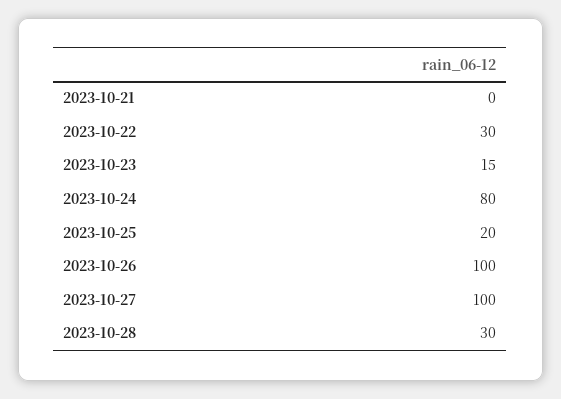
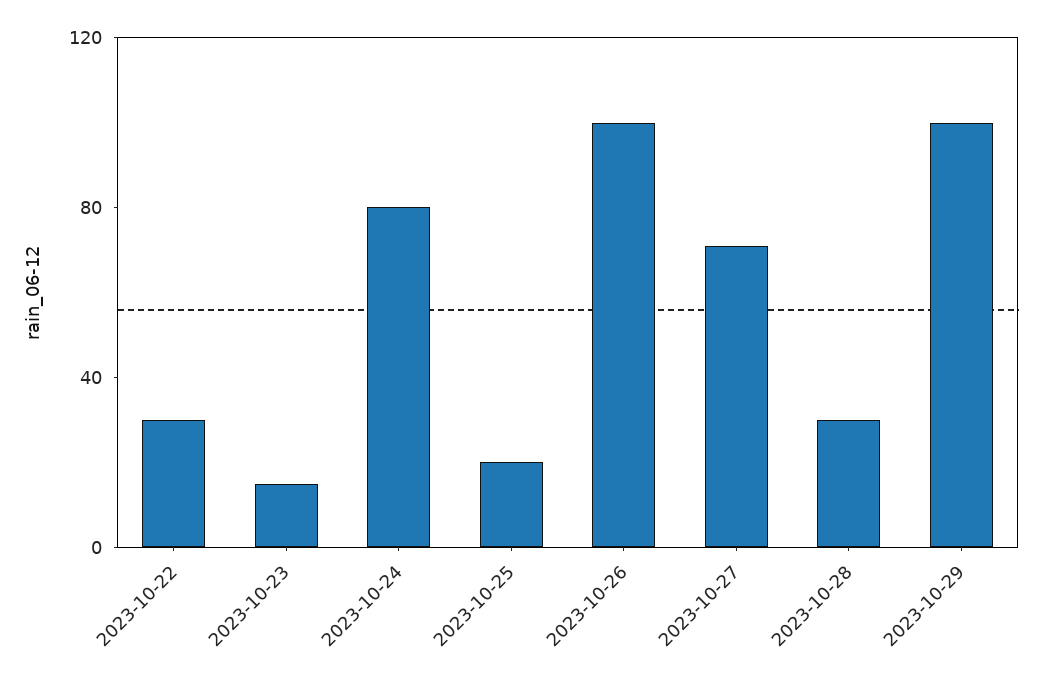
2023-10-21: 0 -> none
2023-10-27: 100 -> 70
2023-10-29: none -> 100

